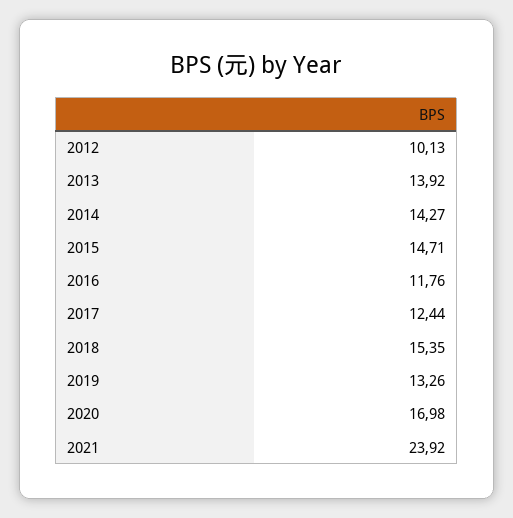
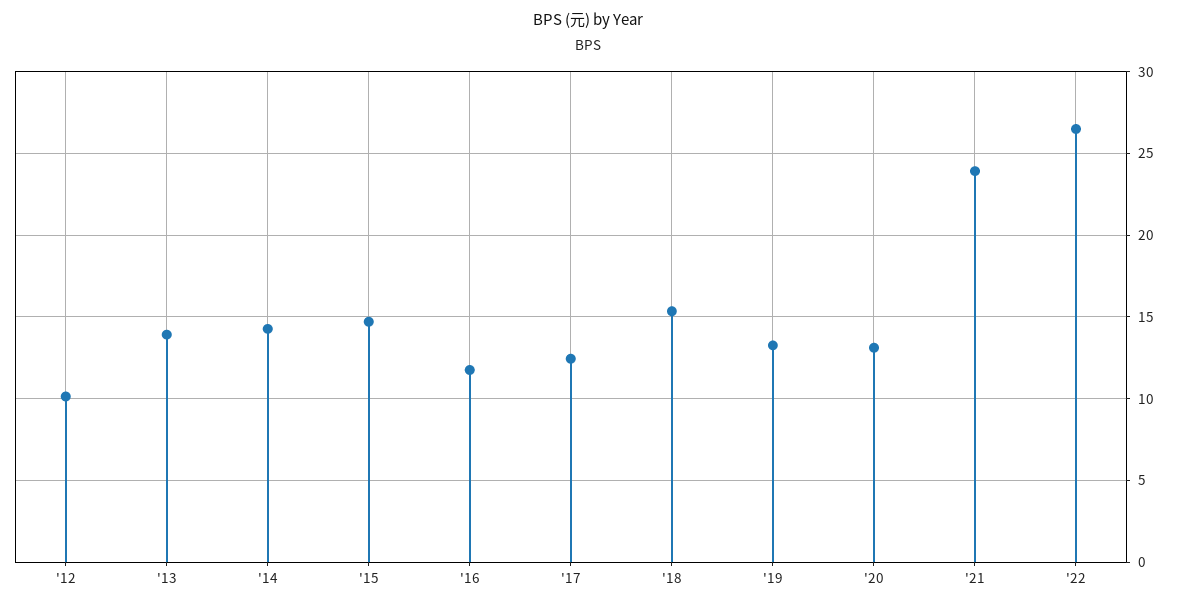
2020: 16.98 -> 13
'22: none -> 26.5

